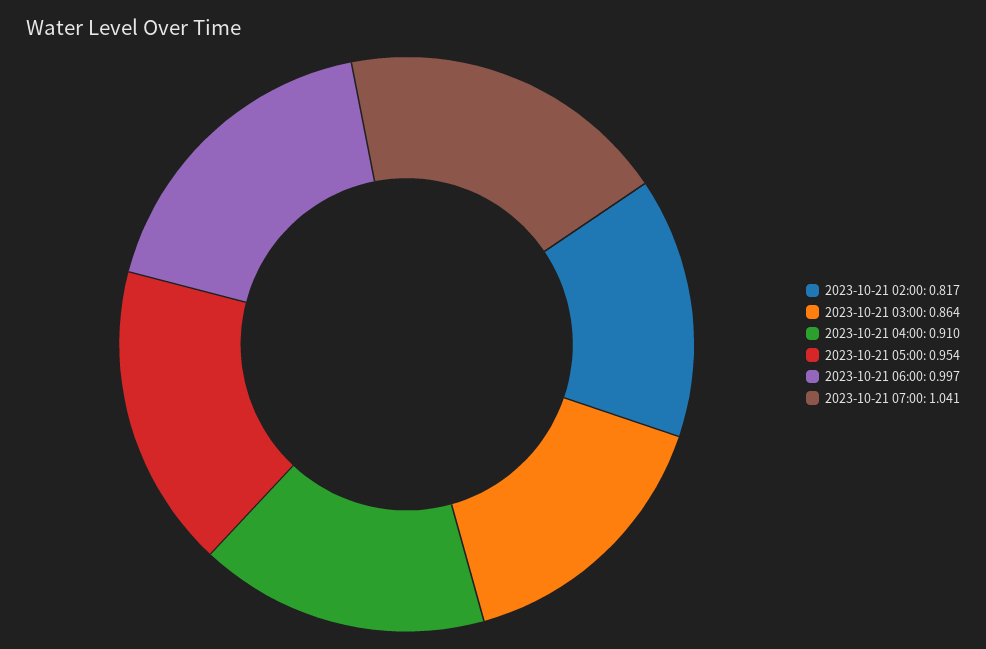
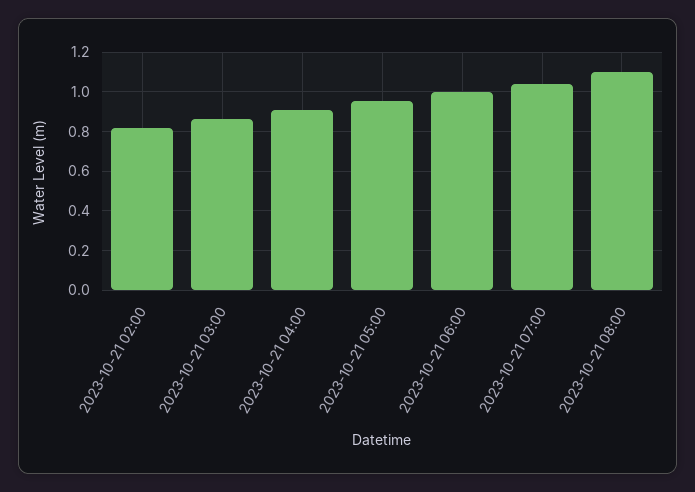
2023-10-21 08:00: none -> 1.1

